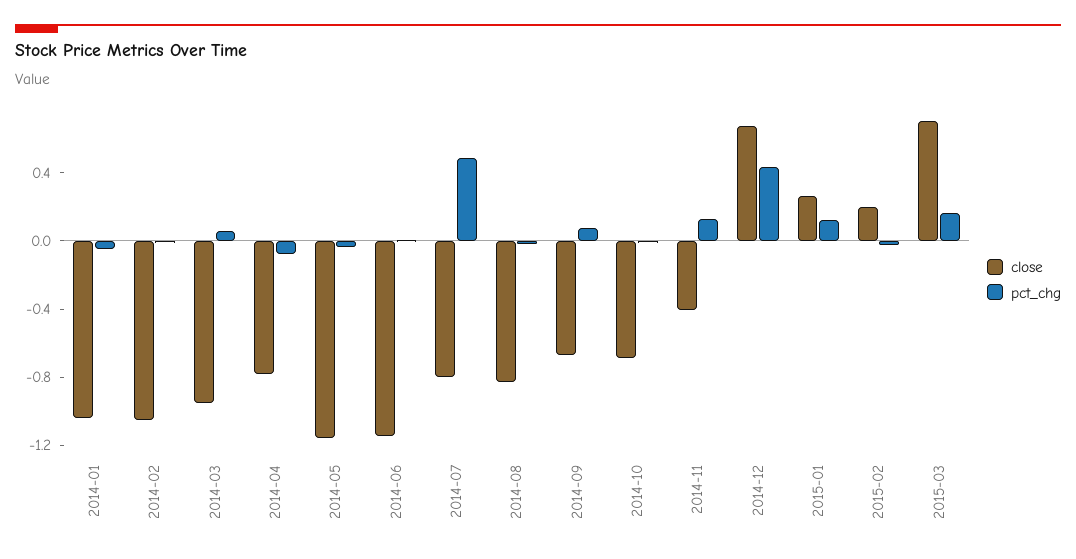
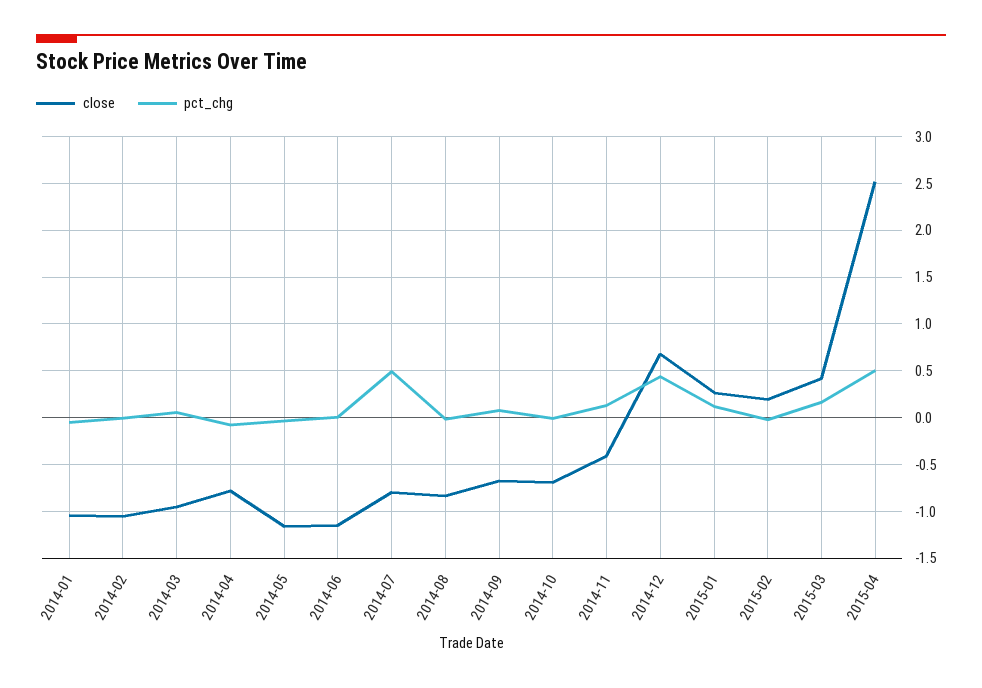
close, 2015-03: 0.7 -> 0.4
close, 2015-04: none -> 2.5
pct_chg, 2015-04: none -> 0.5

